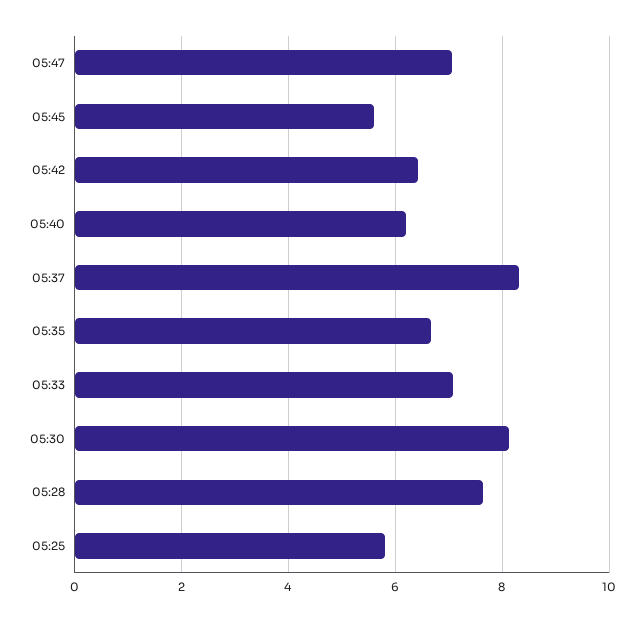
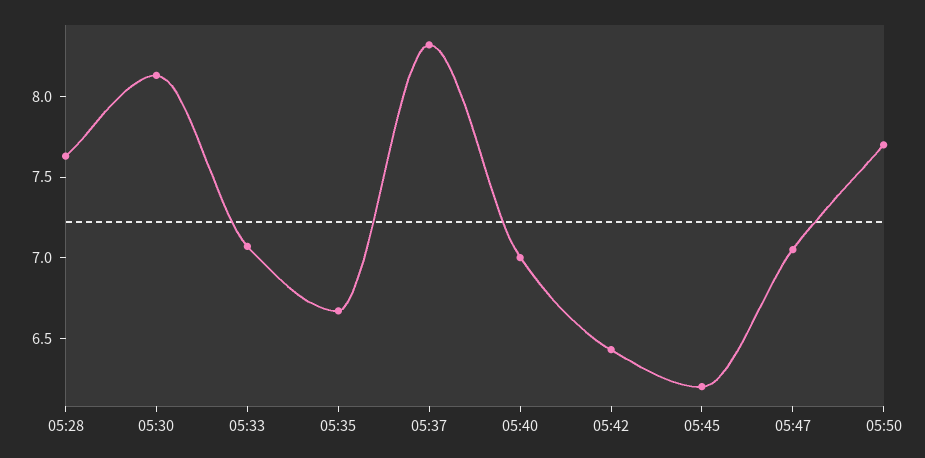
05:45: 5.6 -> 6.2
05:40: 6.2 -> 7
05:25: 5.8 -> none
05:50: none -> 7.7

